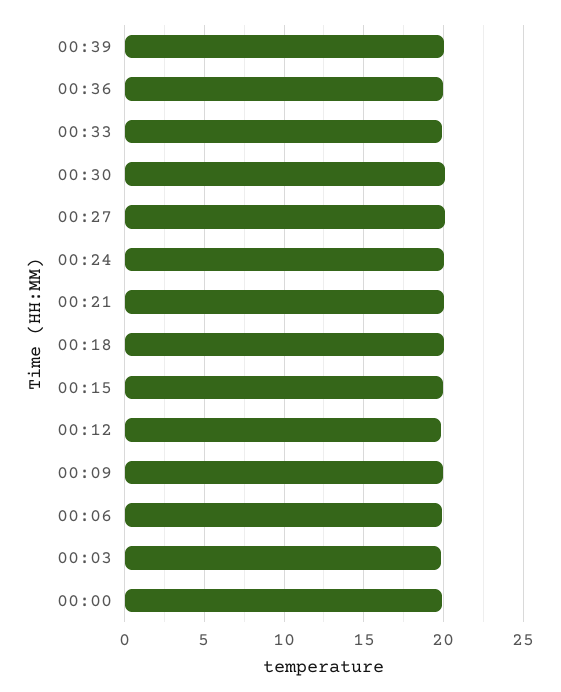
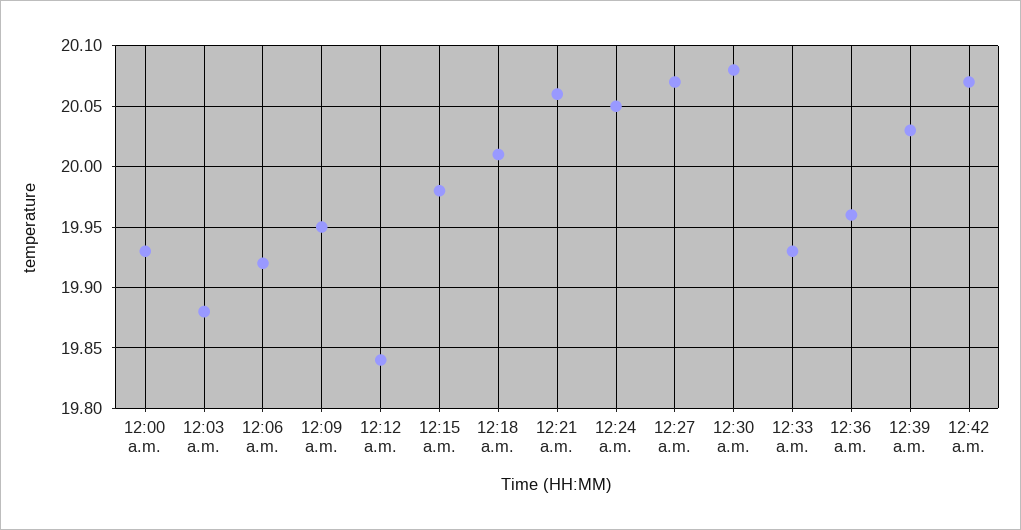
12:42 a.m.: none -> 20.07

